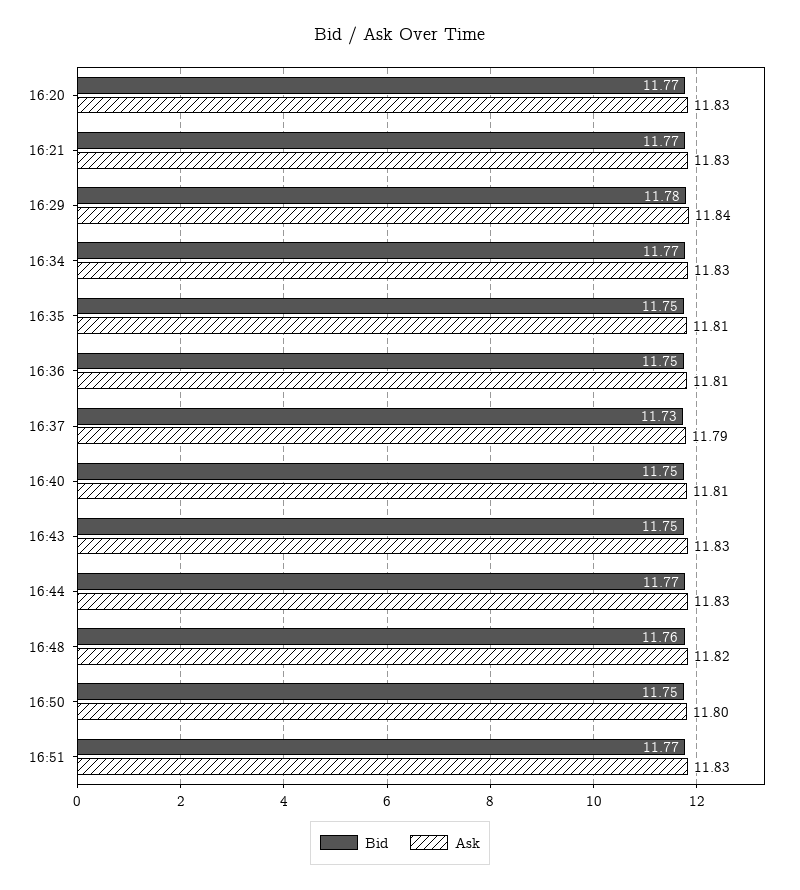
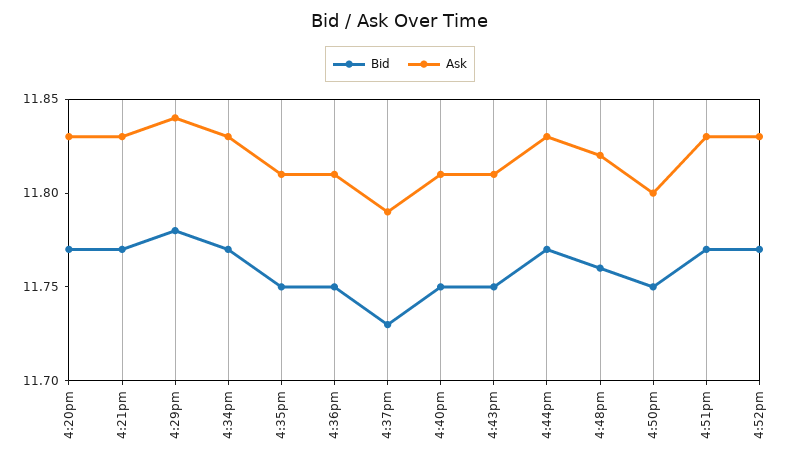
Ask, 16:43: 11.83 -> 11.81
Bid, 4:52pm: none -> 11.77
Ask, 4:52pm: none -> 11.83

